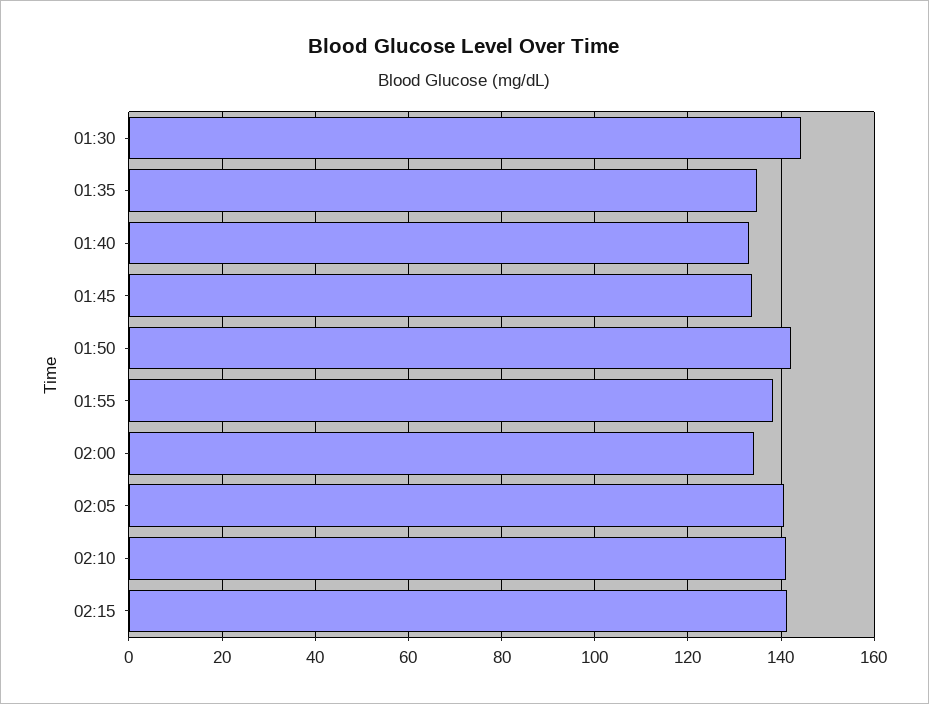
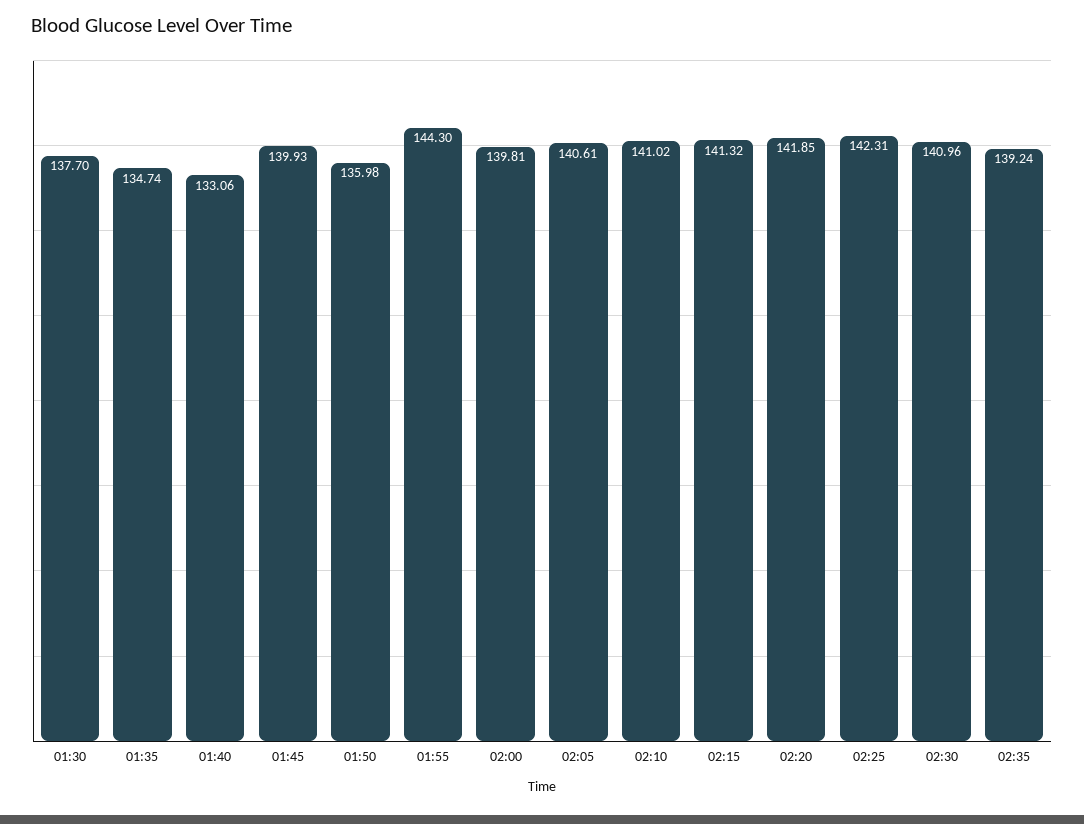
01:30: 144 -> 137.7
01:45: 134 -> 139.93
01:50: 142 -> 135.98
01:55: 138 -> 144.3
02:00: 134 -> 139.81
02:20: none -> 141.85
02:25: none -> 142.31
02:30: none -> 140.96
02:35: none -> 139.24

